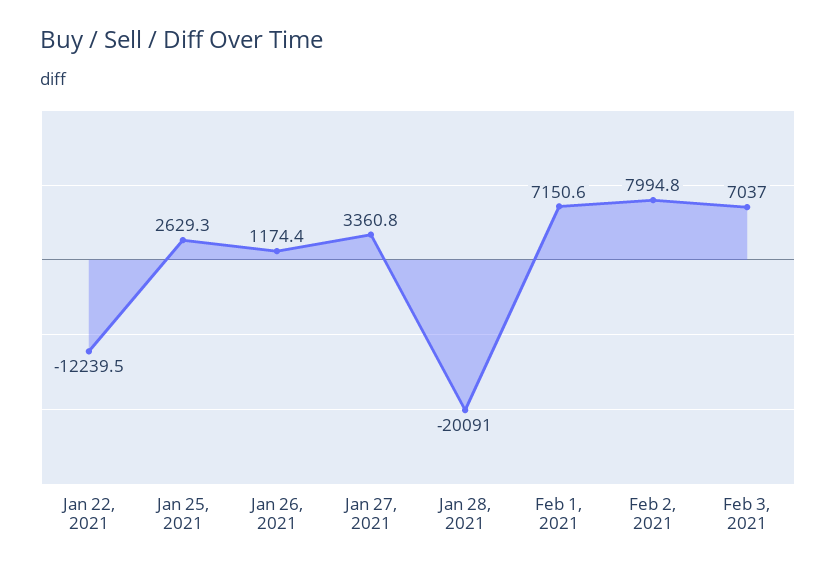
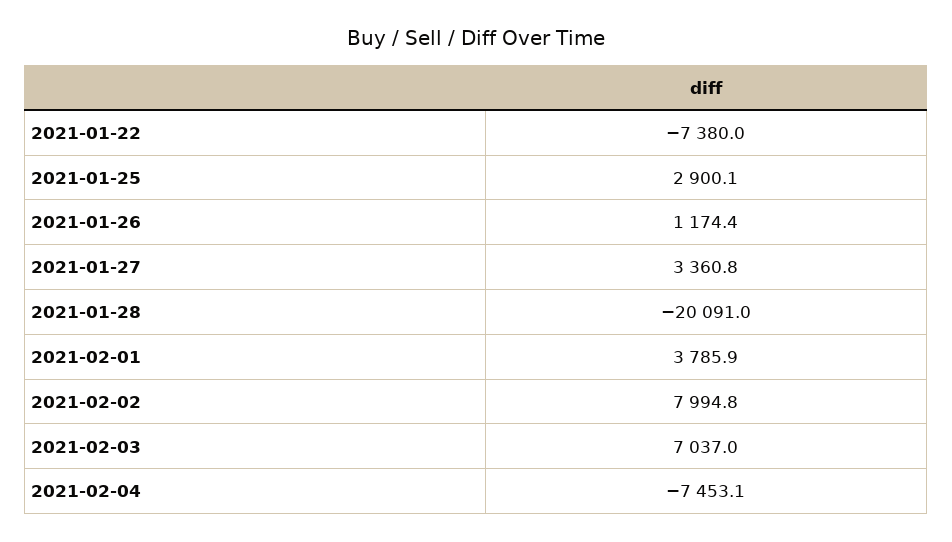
Jan 22, 2021: -12239.5 -> -7380
Jan 25, 2021: 2629.3 -> 2900.1
Feb 1, 2021: 7150.6 -> 3785.9
2021-02-04: none -> -7453.1

